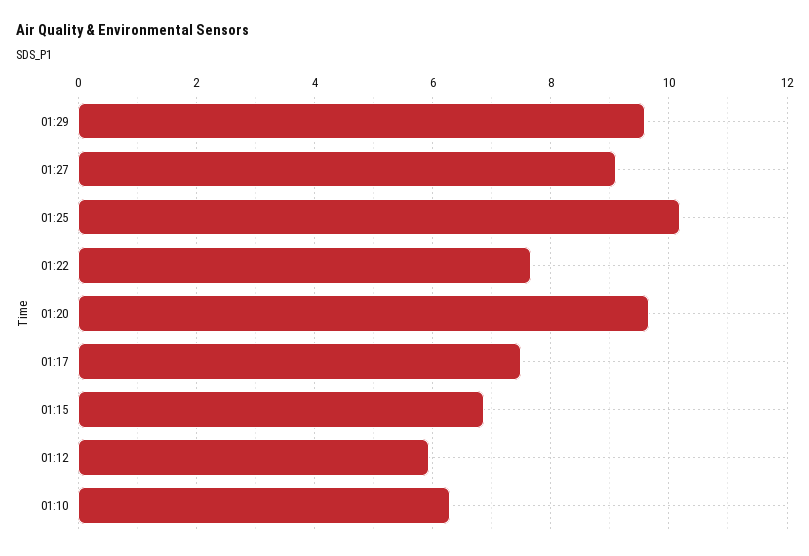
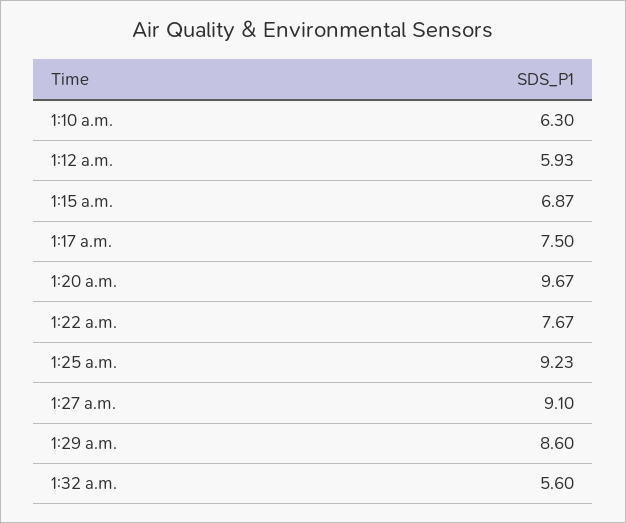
01:29: 9.6 -> 8.6
01:25: 10.2 -> 9.23
1:32 a.m.: none -> 5.6

